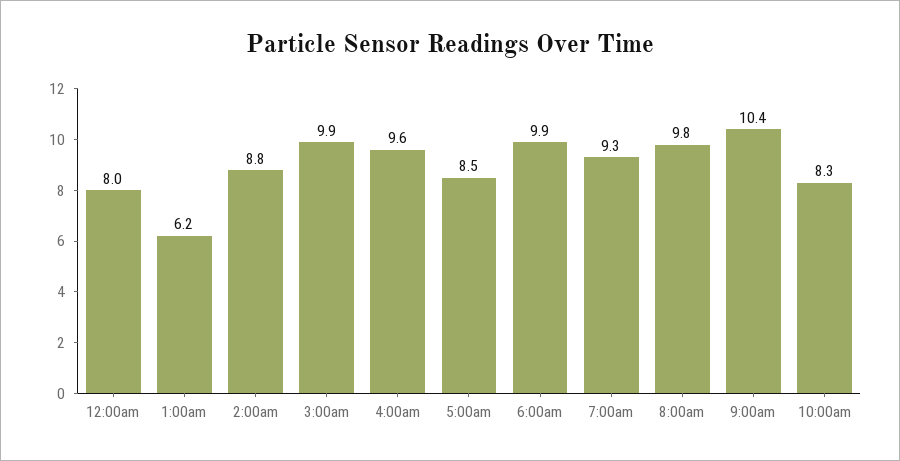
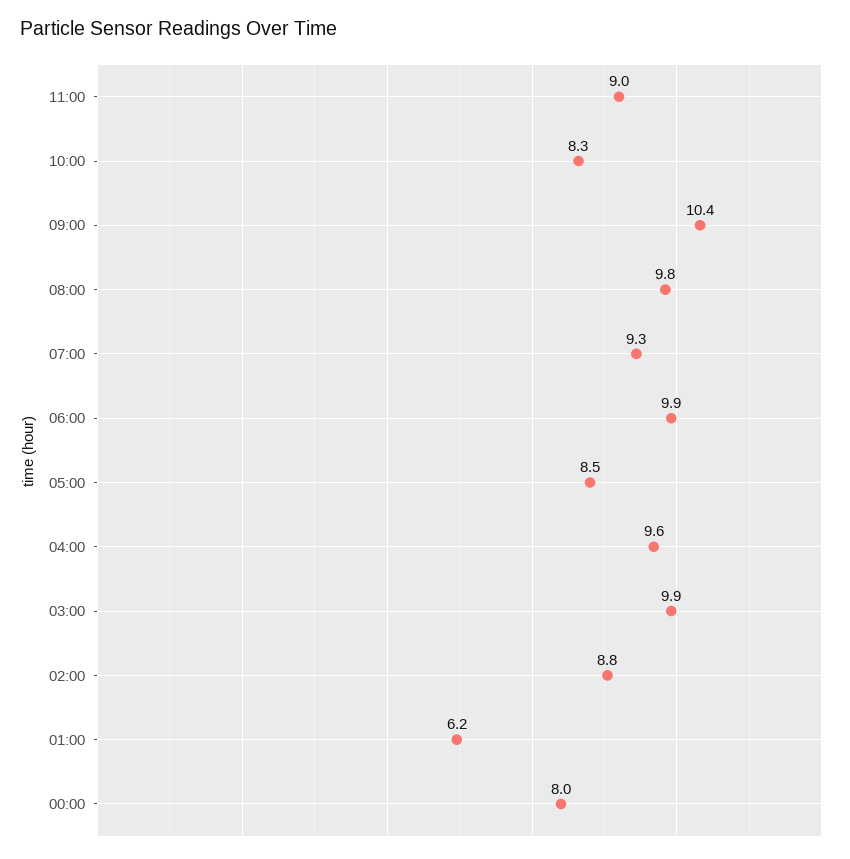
11:00: none -> 9

